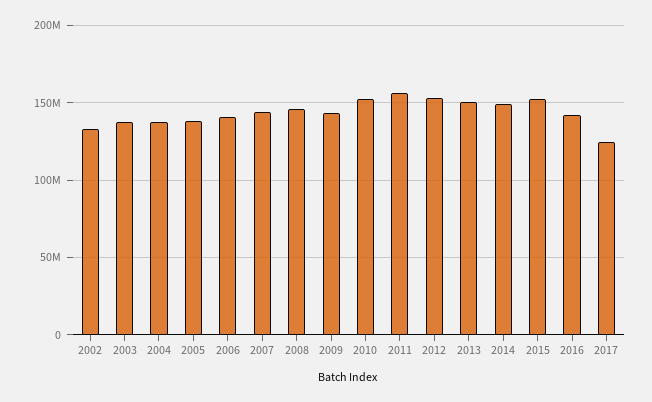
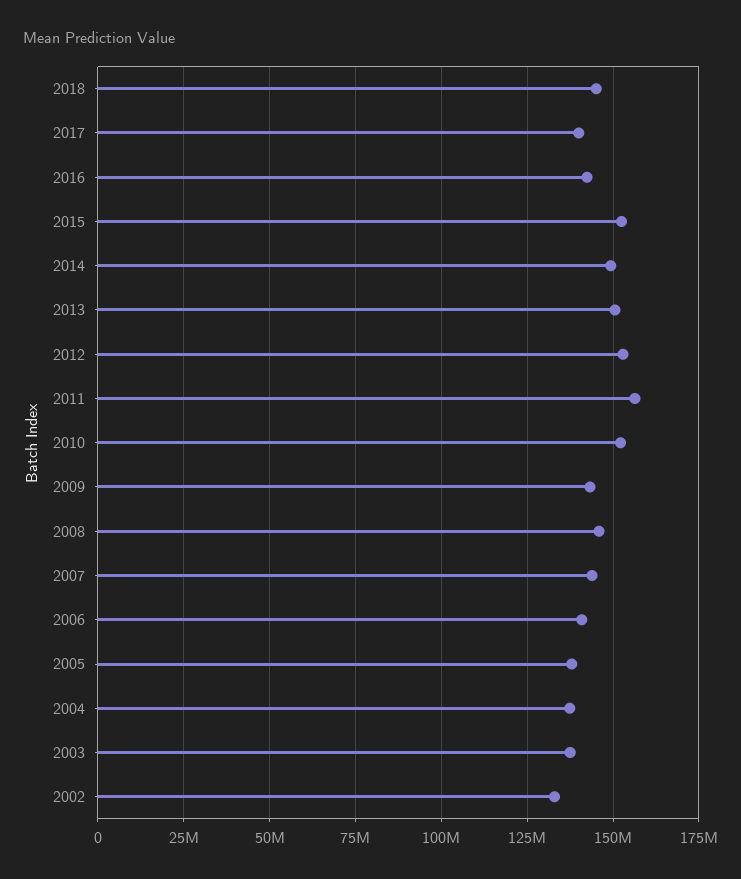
2017: 125000000 -> 140000000
2018: none -> 145000000

